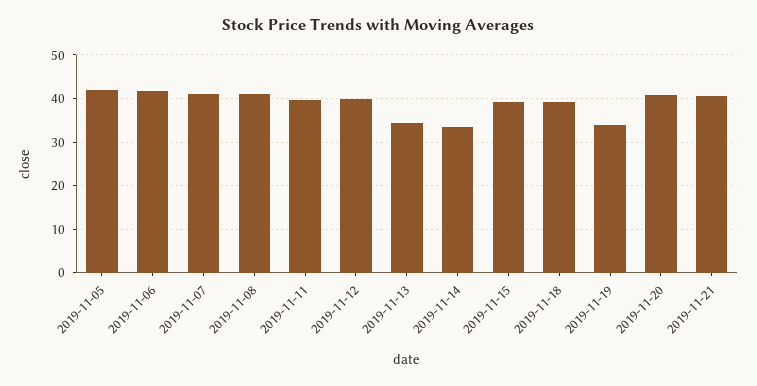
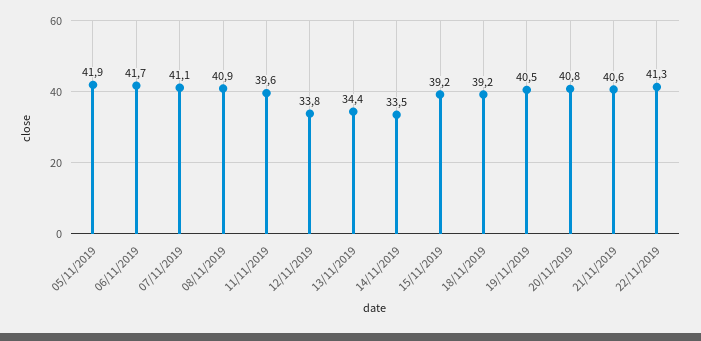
2019-11-12: 40 -> 33.8
2019-11-19: 34 -> 40.5
22/11/2019: none -> 41.3

